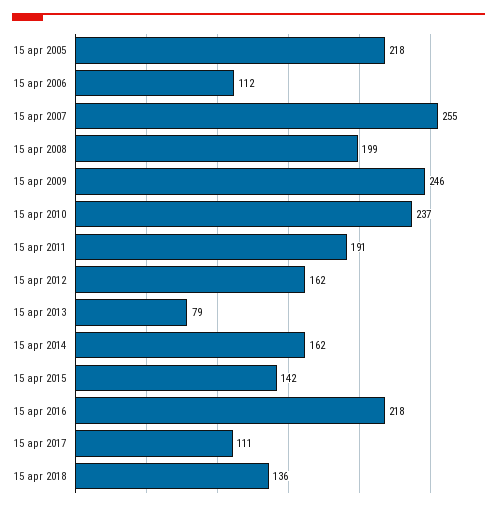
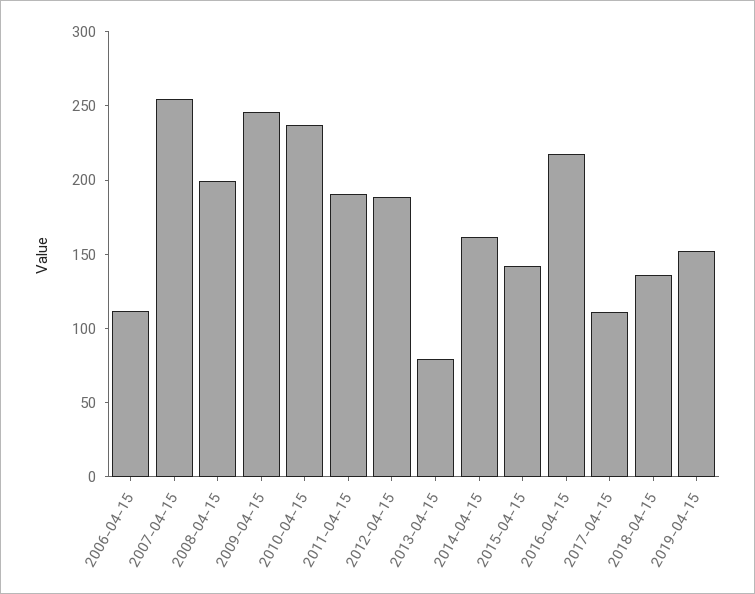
15 apr 2005: 218 -> none
15 apr 2012: 162 -> 190
2019-04-15: none -> 150

